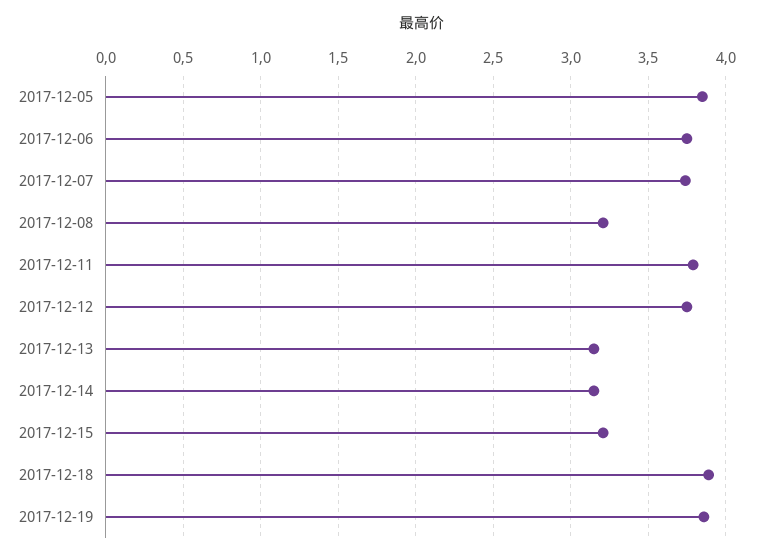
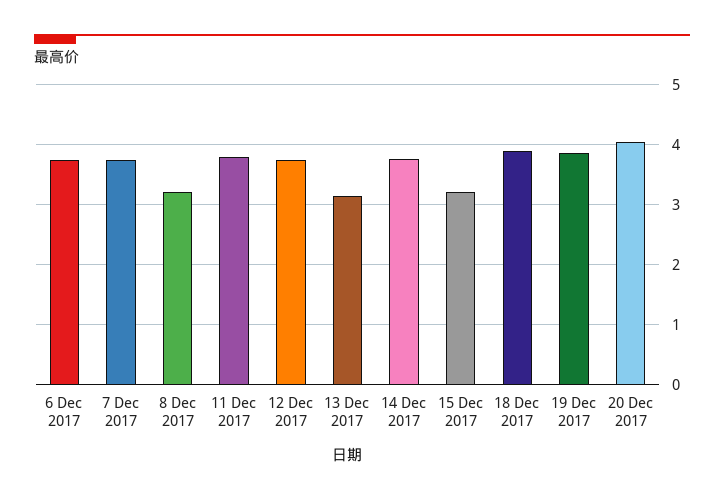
2017-12-05: 3.85 -> none
2017-12-14: 3.15 -> 3.8
20 Dec 2017: none -> 4

